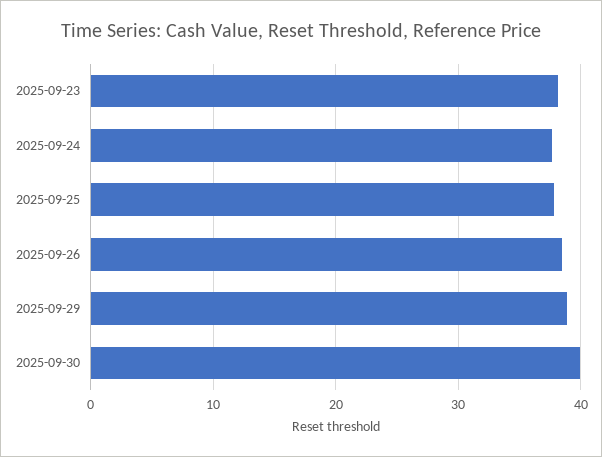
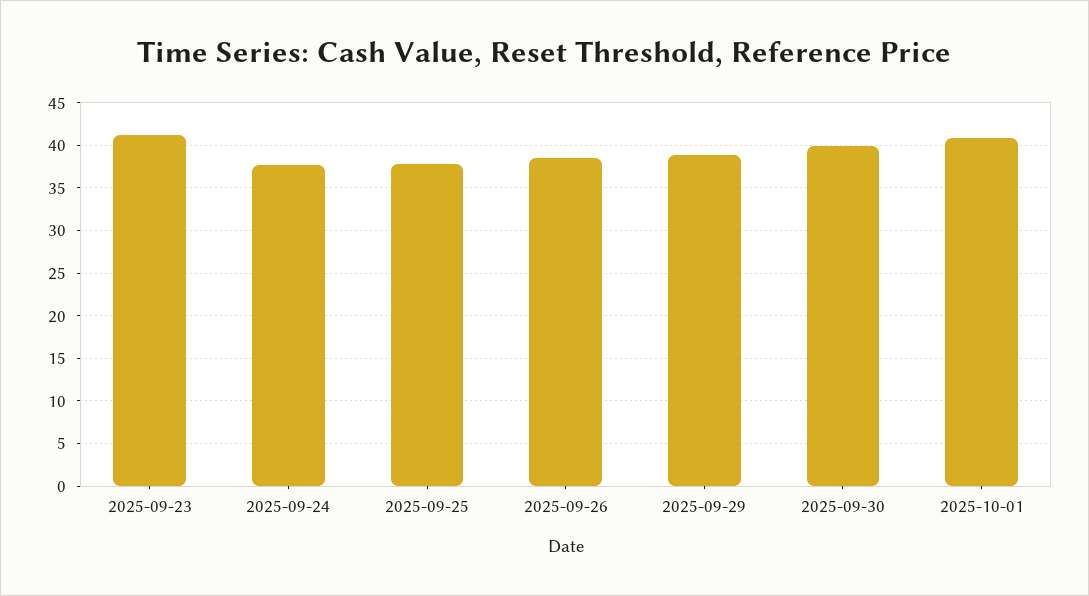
2025-09-23: 38 -> 41
2025-10-01: none -> 41

